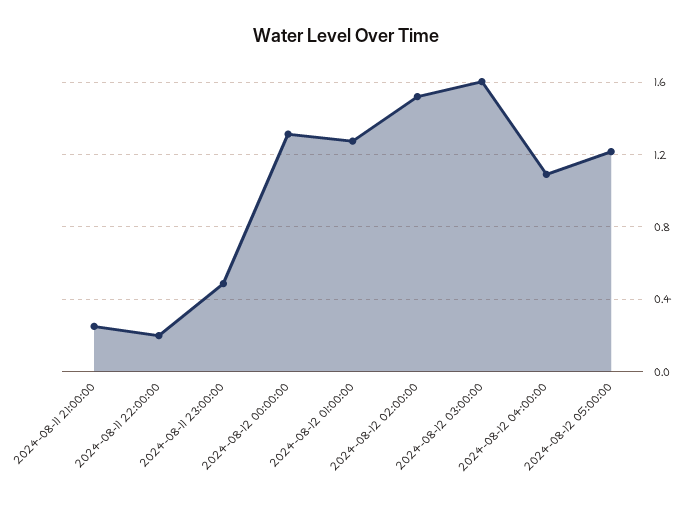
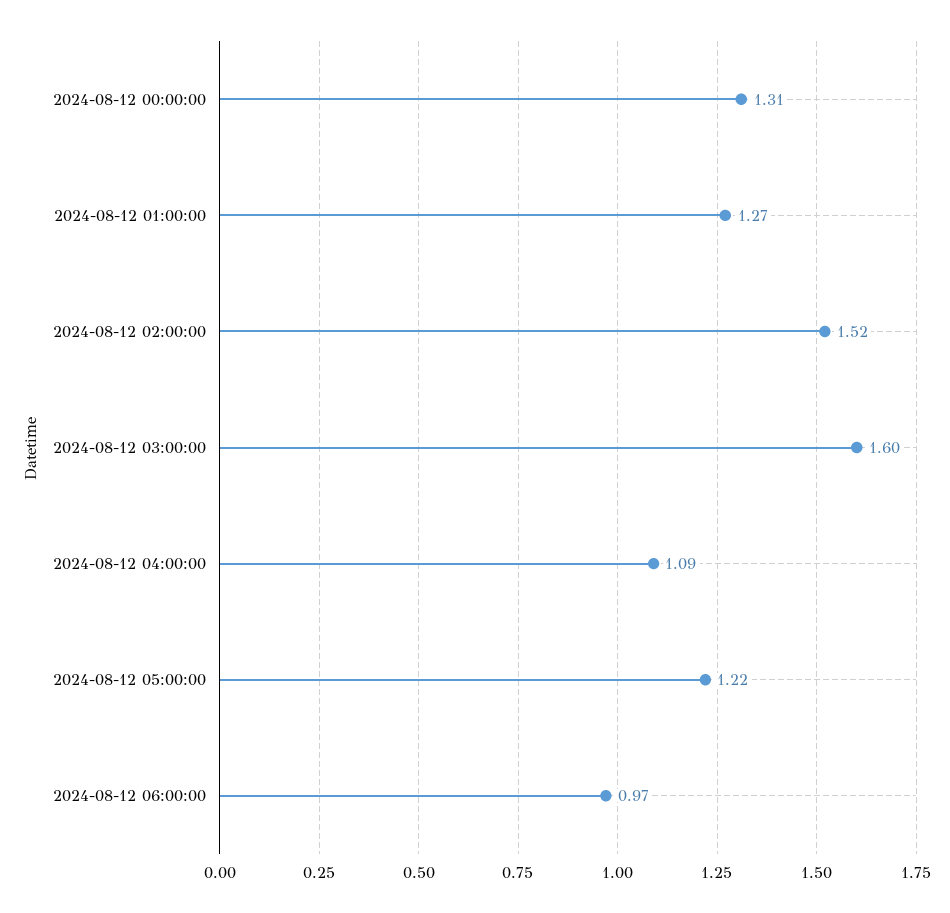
2024-08-11 21:00:00: 0.25 -> none
2024-08-11 22:00:00: 0.2 -> none
2024-08-11 23:00:00: 0.5 -> none
2024-08-12 06:00:00: none -> 0.97

